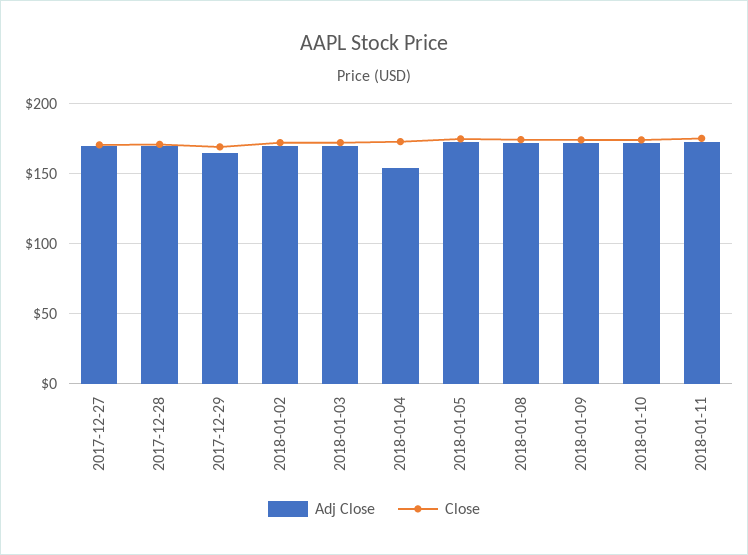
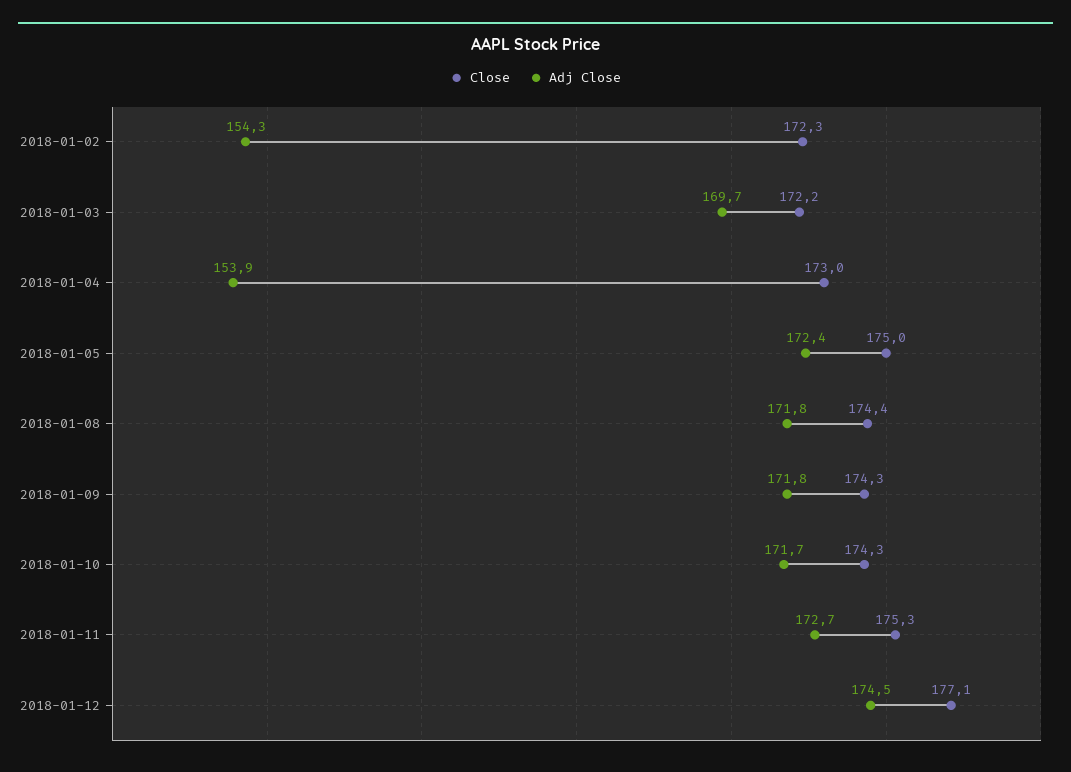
Adj Close, 2017-12-27: 170 -> none
Close, 2017-12-27: 170 -> none
Adj Close, 2017-12-28: 170 -> none
Close, 2017-12-28: 170 -> none
Adj Close, 2017-12-29: 165 -> none
Close, 2017-12-29: 170 -> none
Adj Close, 2018-01-02: 170 -> 154.3
Close, 2018-01-12: none -> 177.1
Adj Close, 2018-01-12: none -> 174.5

